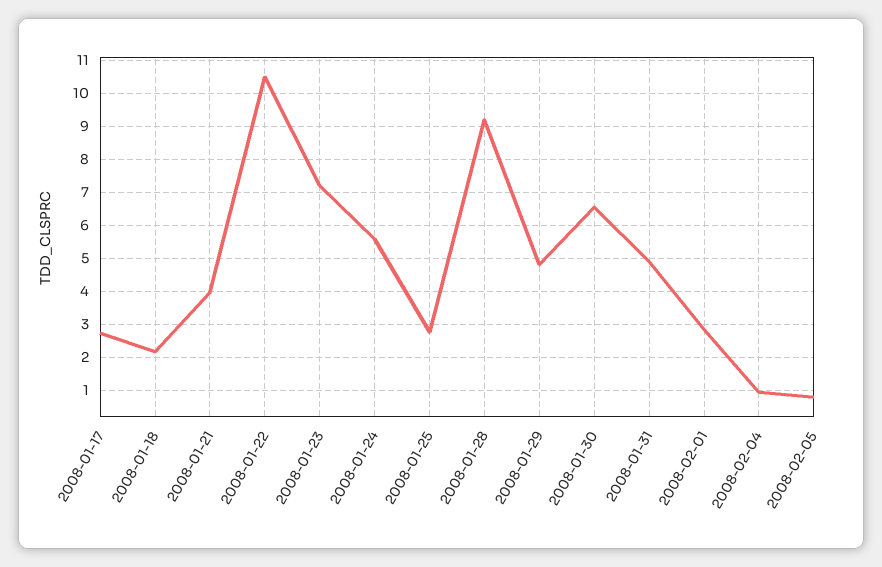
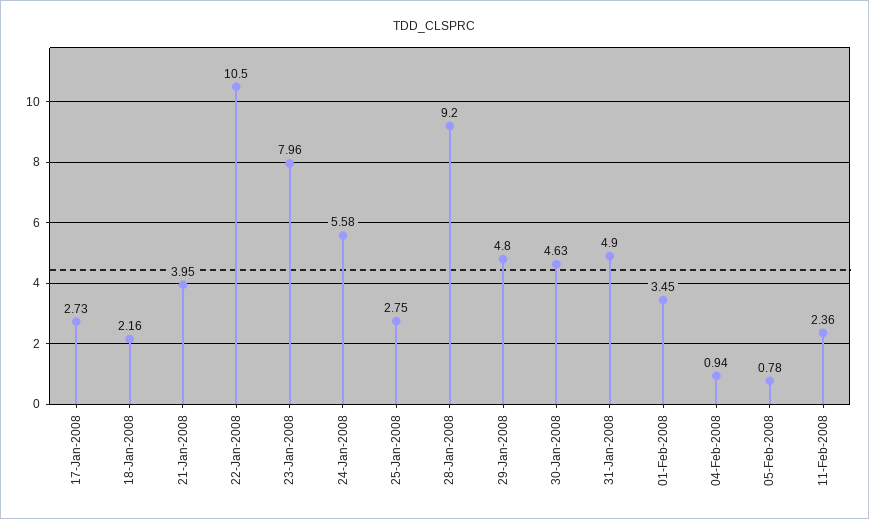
2008-01-23: 7.2 -> 7.96
2008-01-30: 6.6 -> 4.63
2008-02-01: 2.8 -> 3.45
11-Feb-2008: none -> 2.36

